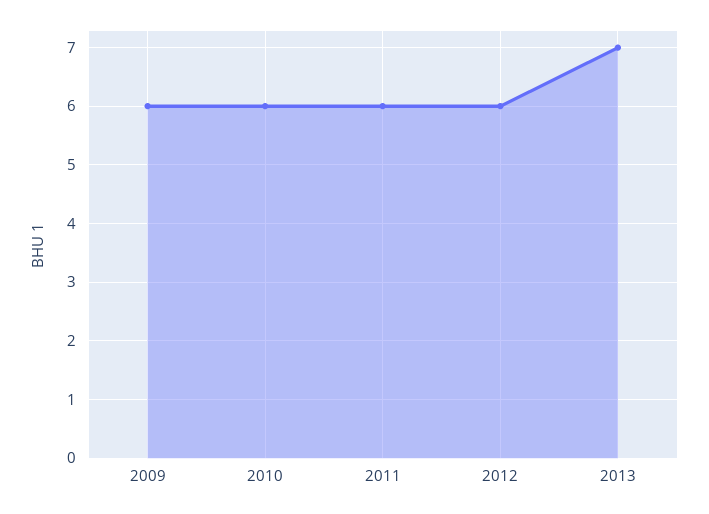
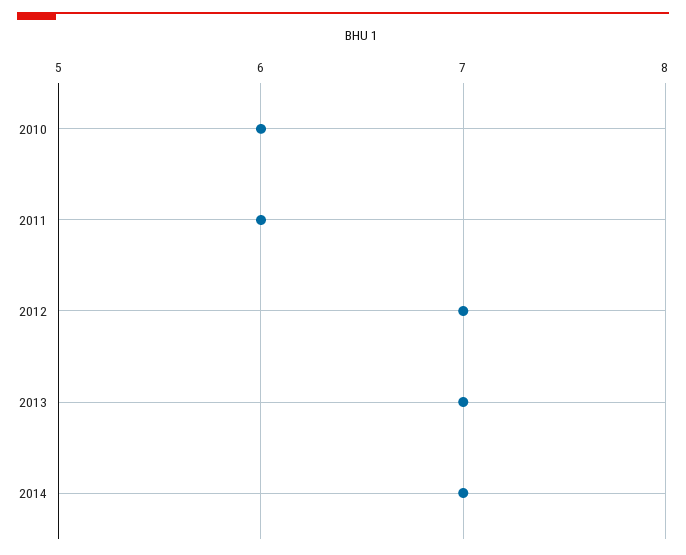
2009: 6 -> none
2012: 6 -> 7
2014: none -> 7

